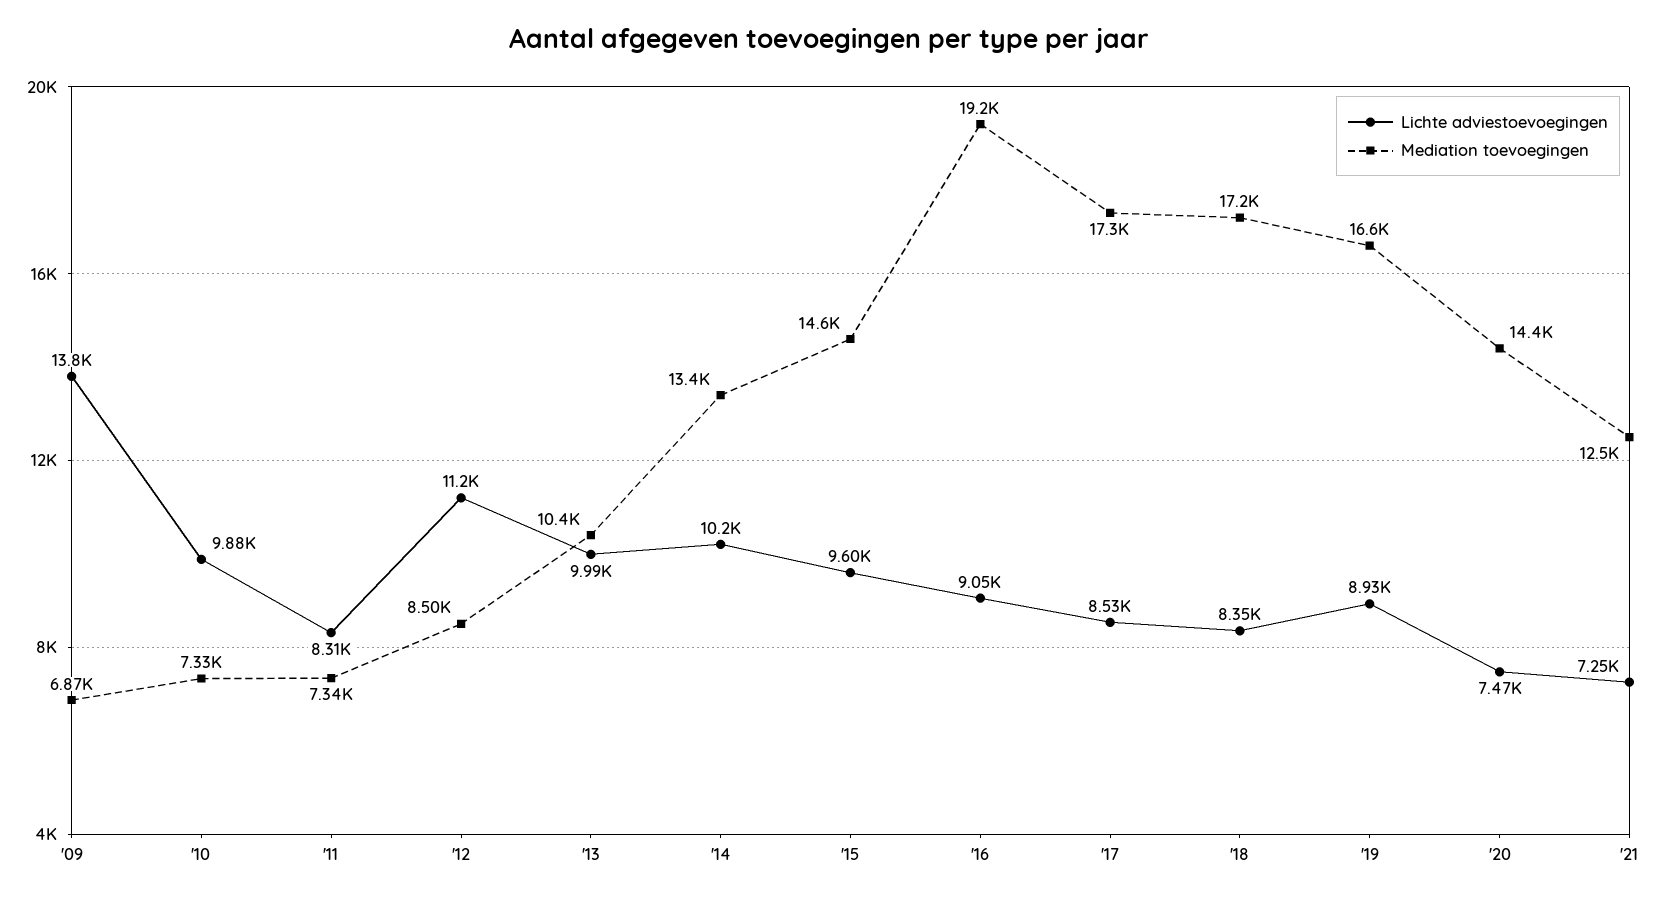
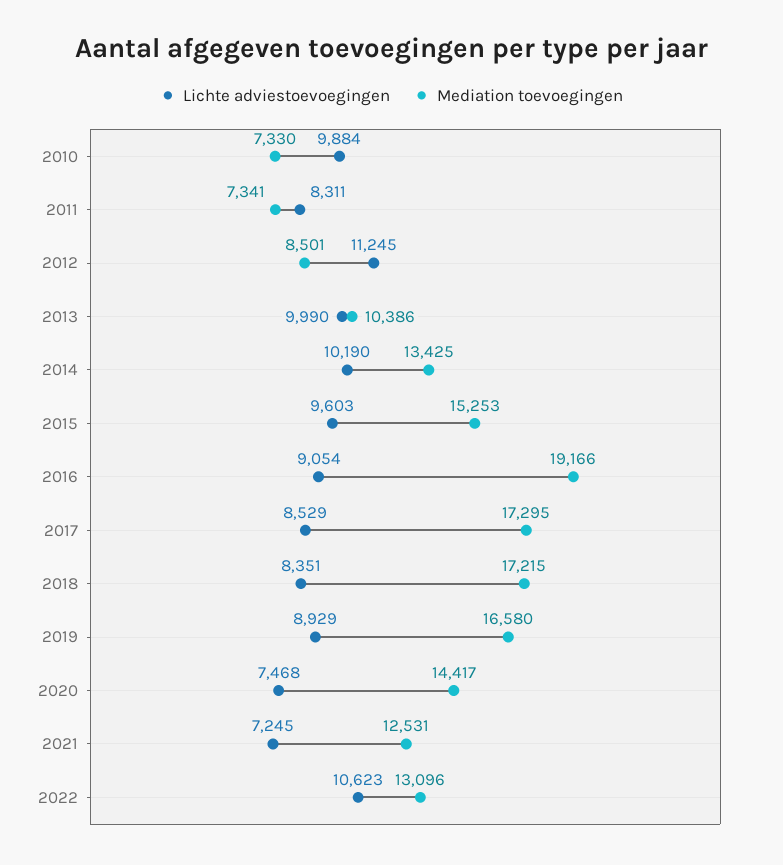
Lichte adviestoevoegingen, '09: 13800 -> none
Mediation toevoegingen, '09: 6870 -> none
Mediation toevoegingen, '15: 14600 -> 15253
Lichte adviestoevoegingen, 2022: none -> 10623
Mediation toevoegingen, 2022: none -> 13096

